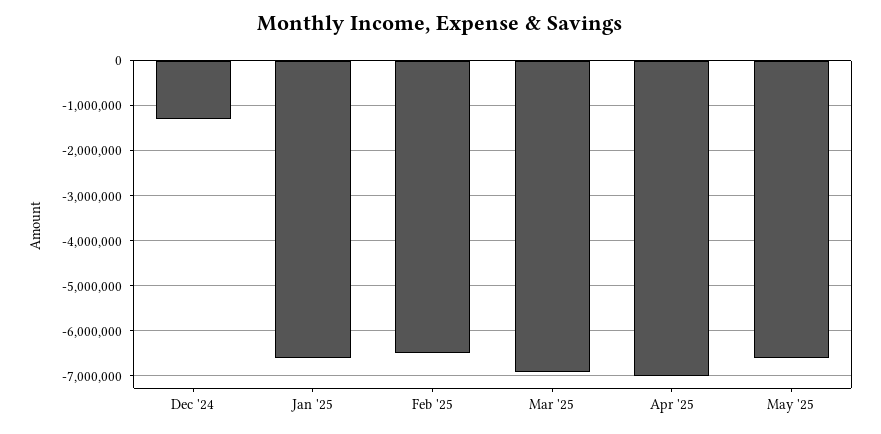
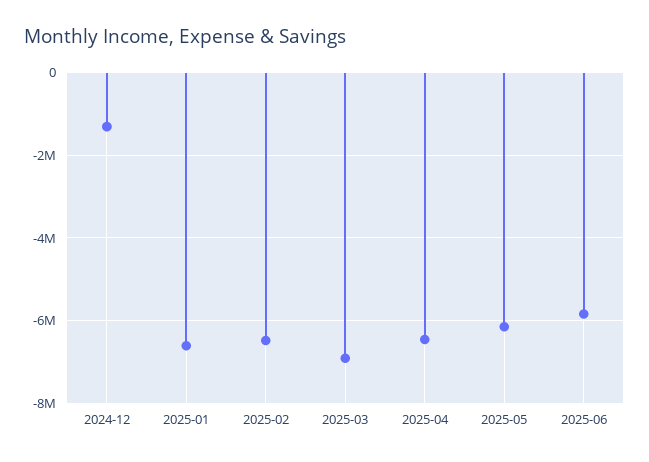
Apr '25: -7000000 -> -6400000
May '25: -6600000 -> -6200000
2025-06: none -> -5800000

